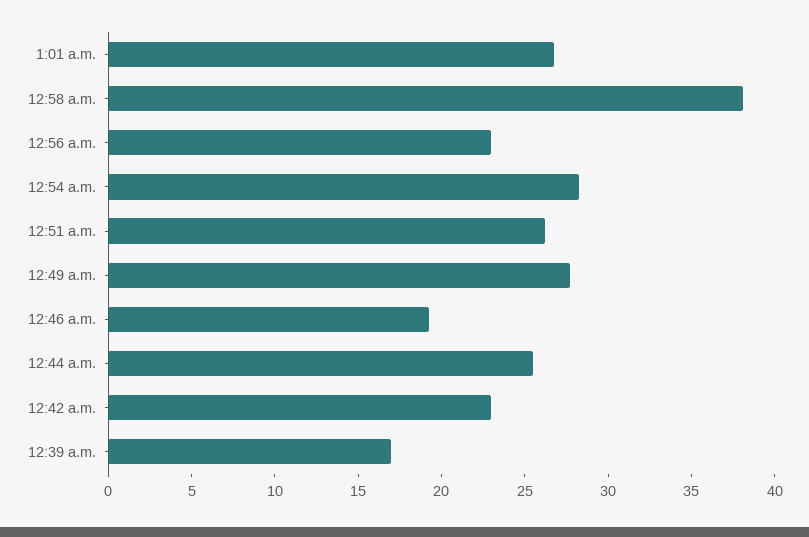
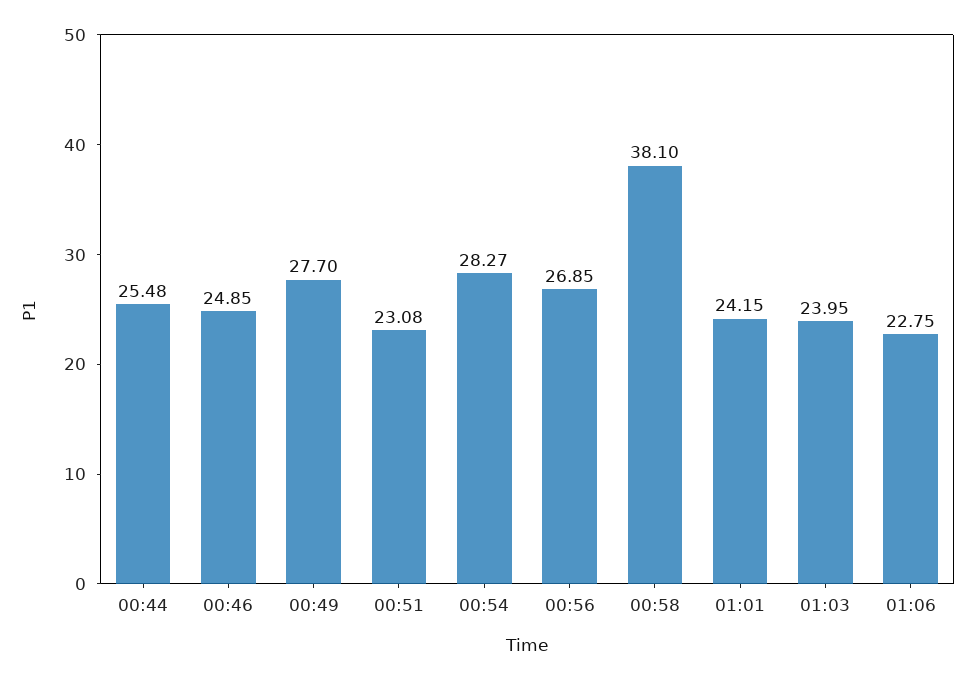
1:01 a.m.: 27 -> 24.15
12:56 a.m.: 23 -> 26.85
12:51 a.m.: 26 -> 23.08
12:46 a.m.: 19 -> 24.85
12:42 a.m.: 23 -> none
12:39 a.m.: 17 -> none
01:03: none -> 23.95
01:06: none -> 22.75

